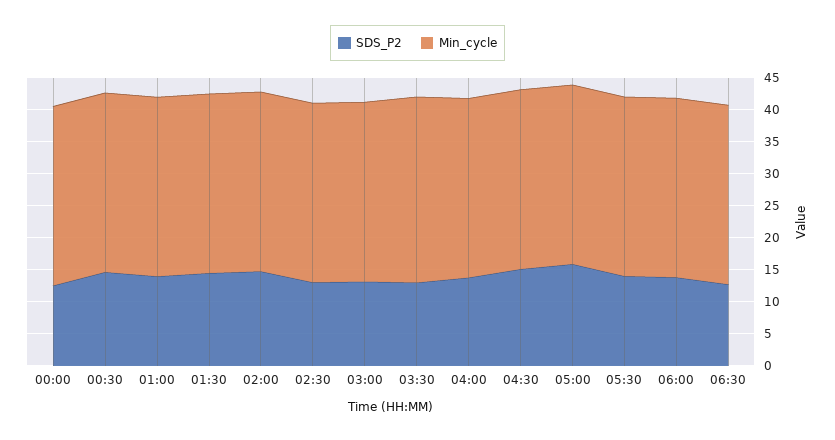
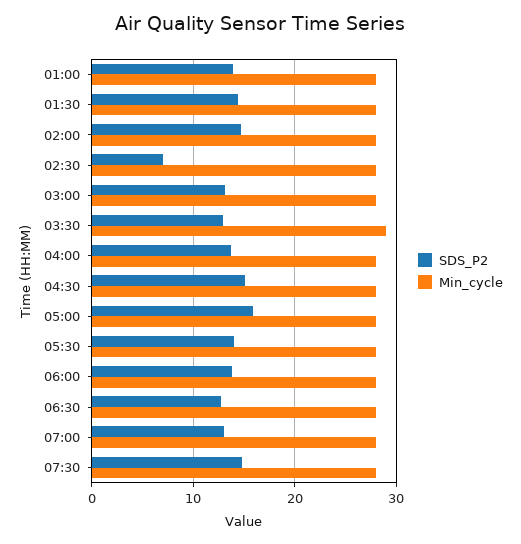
SDS_P2, 00:00: 12.5 -> none
Min_cycle, 00:00: 27.5 -> none
SDS_P2, 00:30: 15 -> none
Min_cycle, 00:30: 27.5 -> none
SDS_P2, 02:30: 12.5 -> 7
SDS_P2, 07:00: none -> 13
Min_cycle, 07:00: none -> 28
SDS_P2, 07:30: none -> 15
Min_cycle, 07:30: none -> 28

